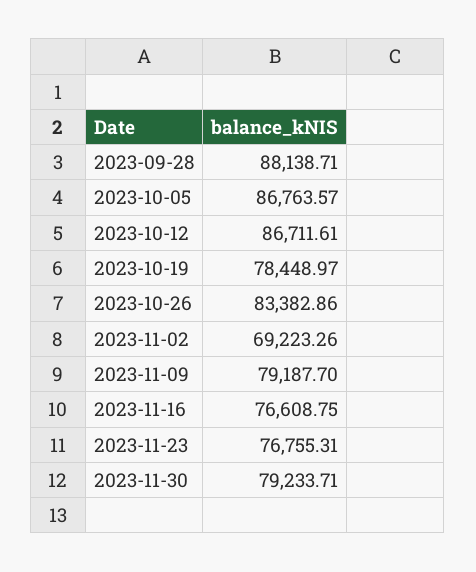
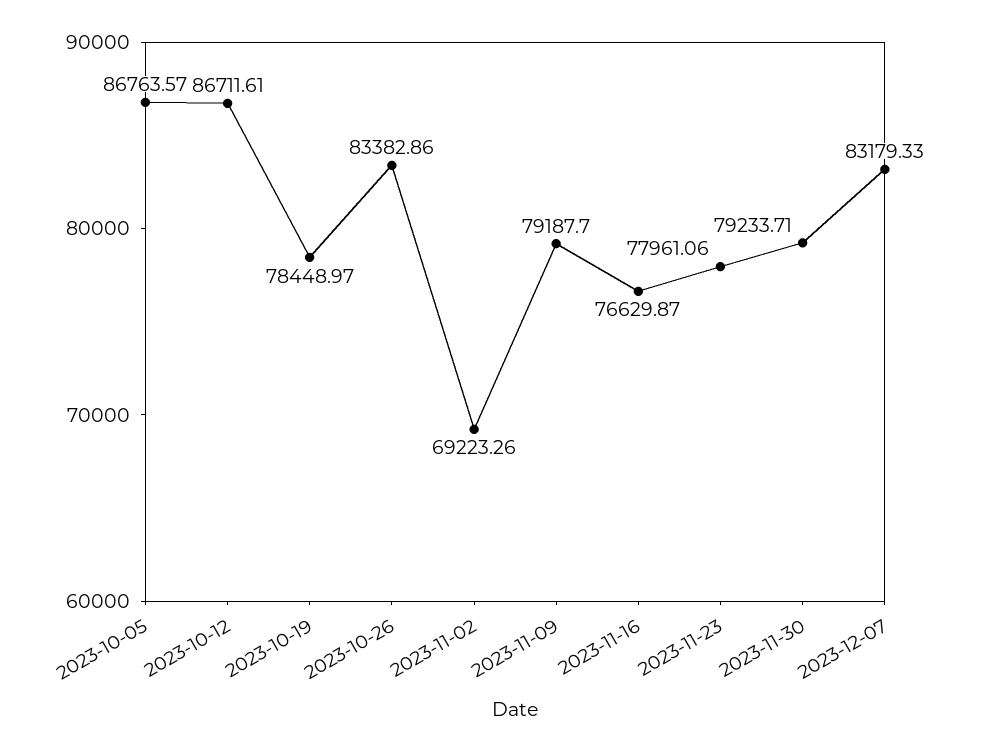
2023-09-28: 88138.71 -> none
2023-11-16: 76608.75 -> 76629.87
2023-11-23: 76755.31 -> 77961.06
2023-12-07: none -> 83179.33

